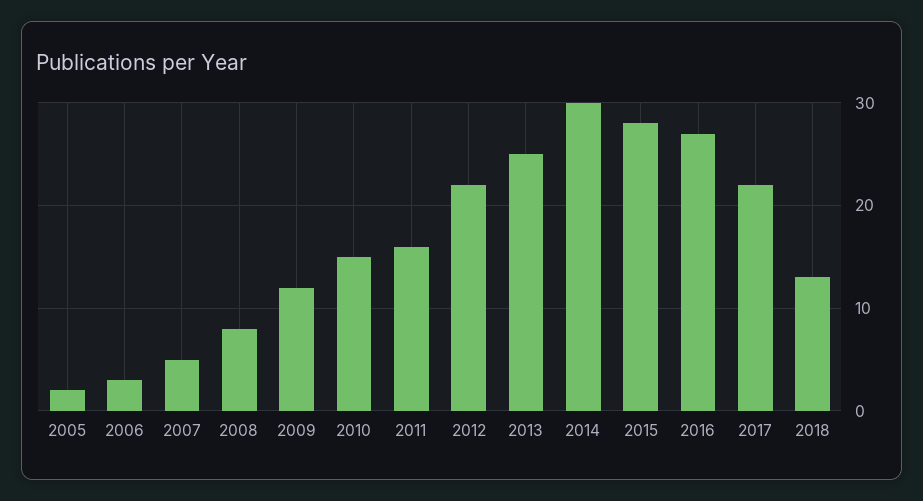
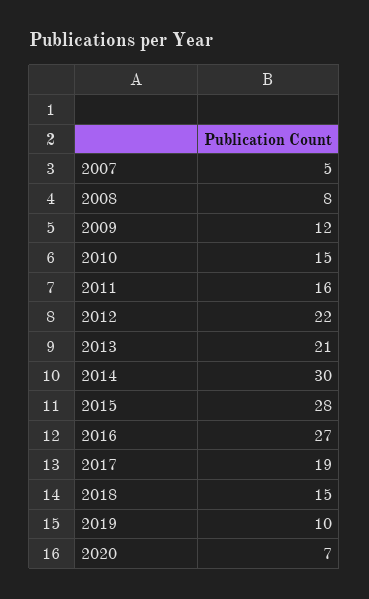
2005: 2 -> none
2006: 3 -> none
2013: 25 -> 21
2017: 22 -> 19
2018: 13 -> 15
2019: none -> 10
2020: none -> 7

